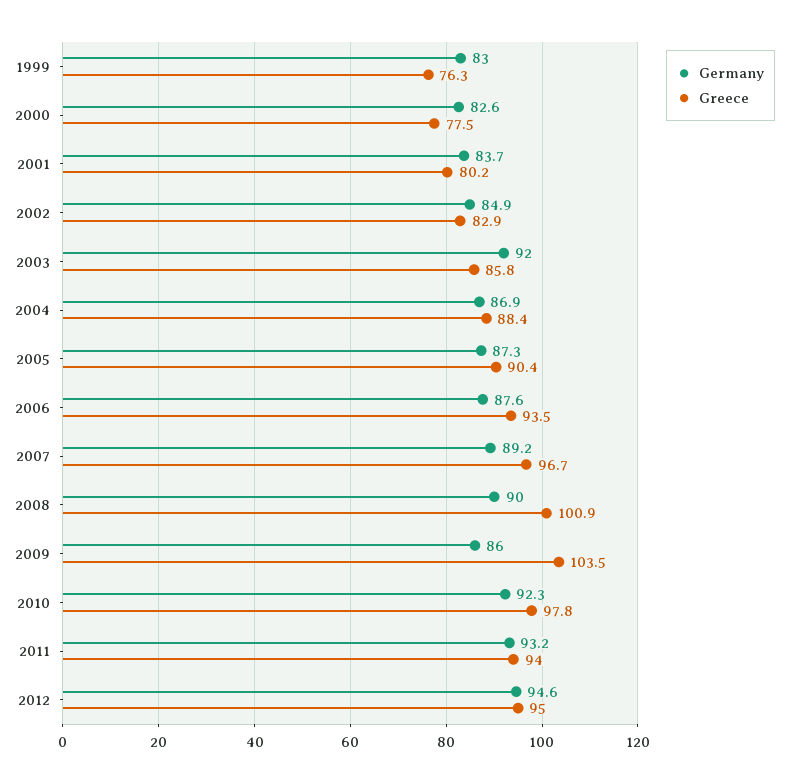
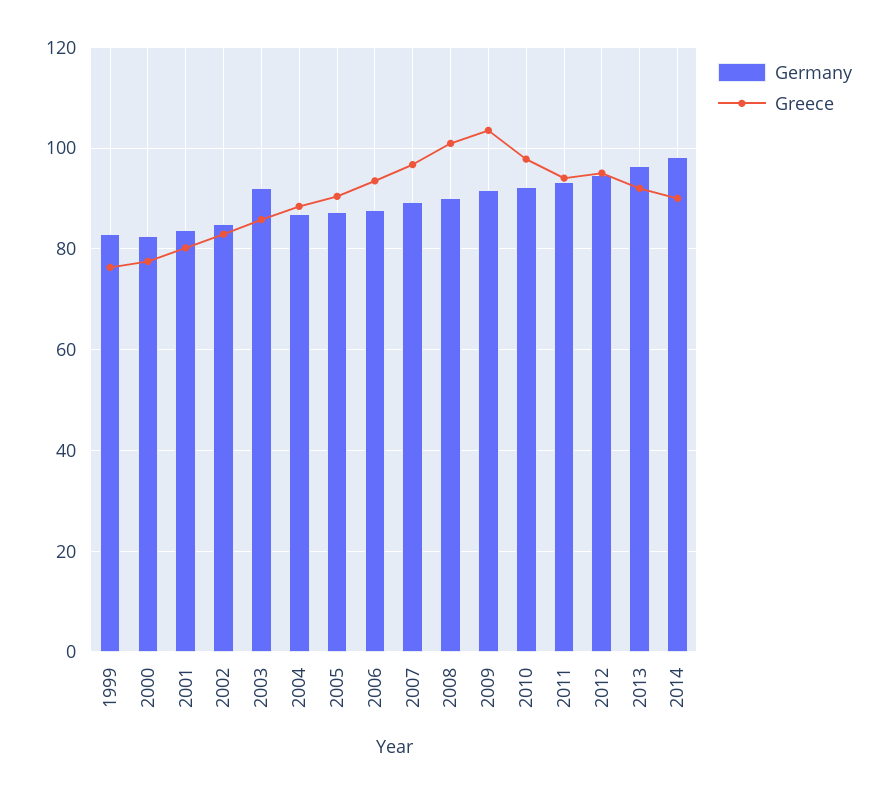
Germany, 2009: 86 -> 92
Germany, 2013: none -> 96
Greece, 2013: none -> 92
Germany, 2014: none -> 98
Greece, 2014: none -> 90

